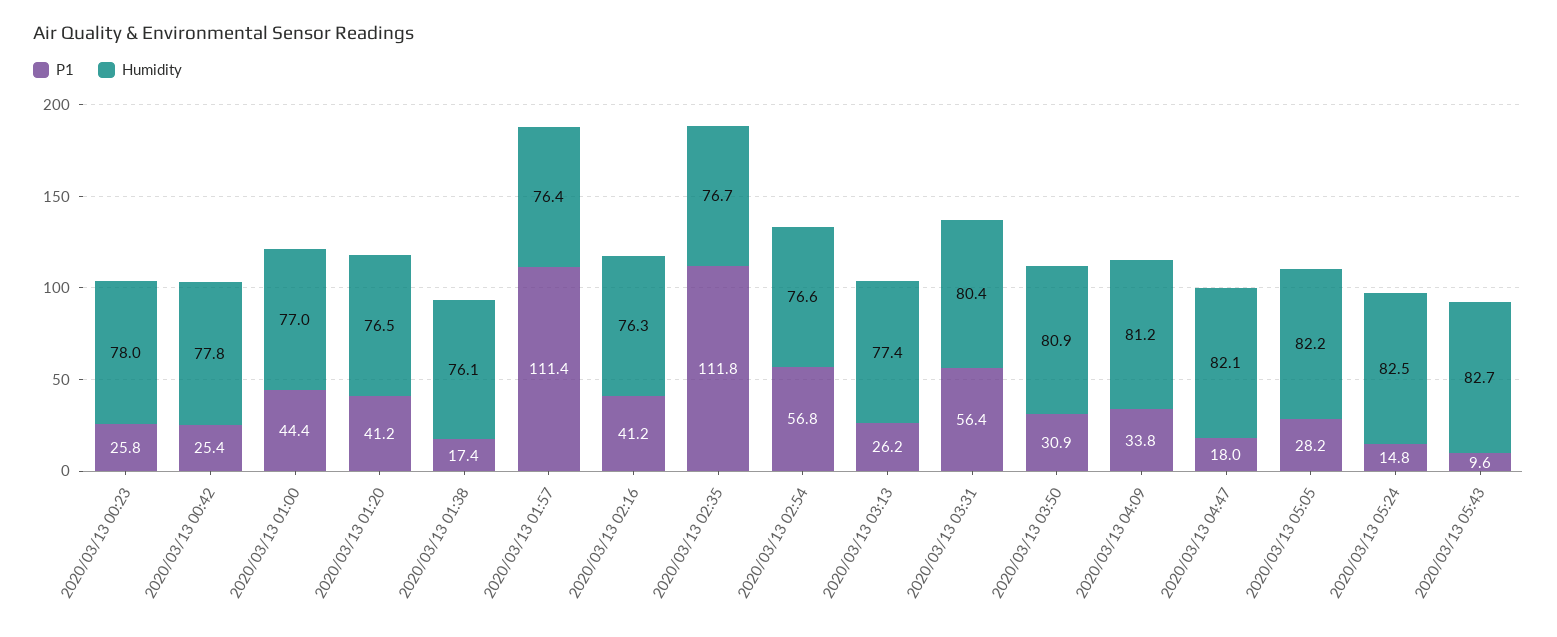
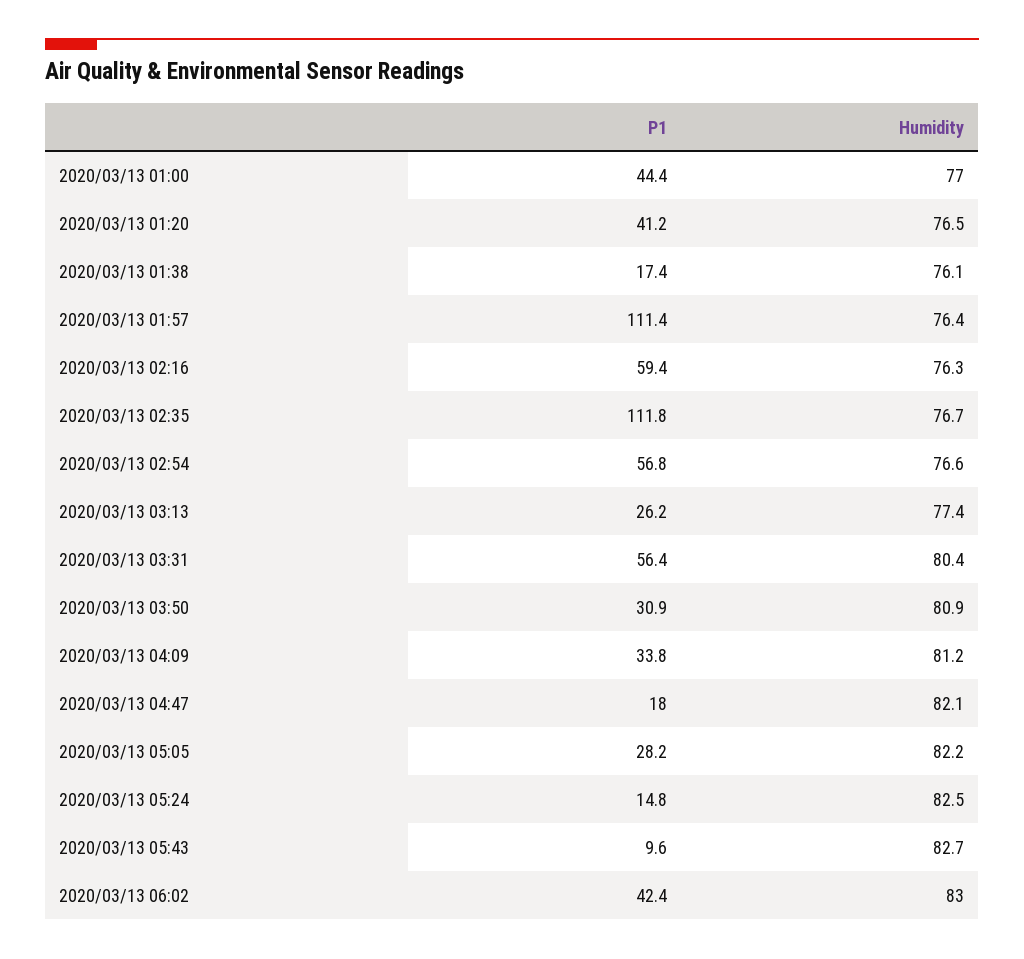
P1, 2020/03/13 00:23: 25.8 -> none
Humidity, 2020/03/13 00:23: 78 -> none
P1, 2020/03/13 00:42: 25.4 -> none
Humidity, 2020/03/13 00:42: 77.8 -> none
P1, 2020/03/13 02:16: 41.2 -> 59.4
P1, 2020/03/13 06:02: none -> 42.4
Humidity, 2020/03/13 06:02: none -> 83

